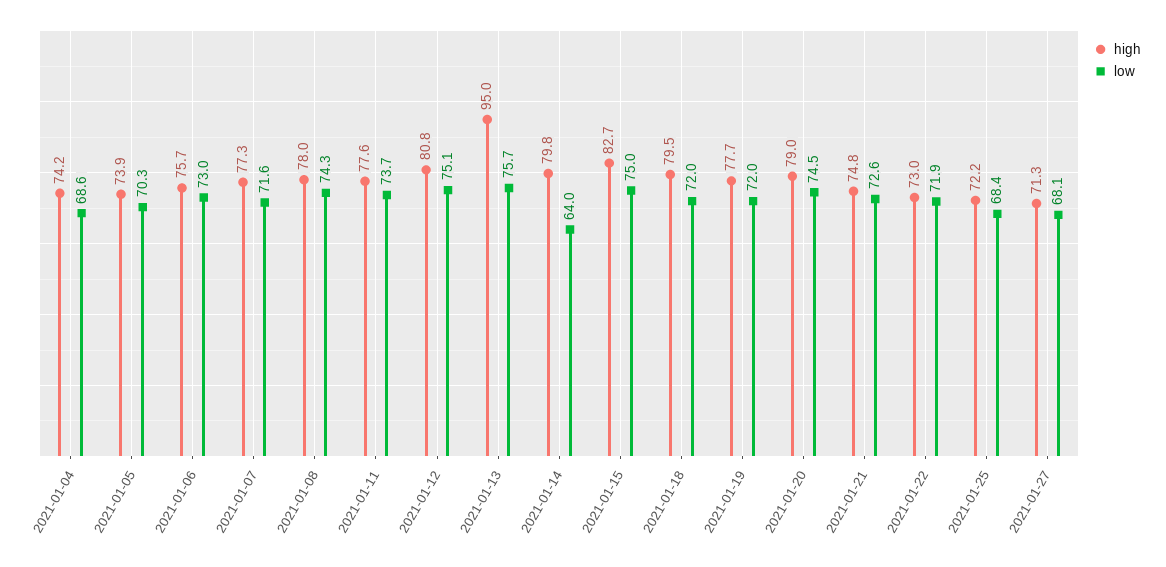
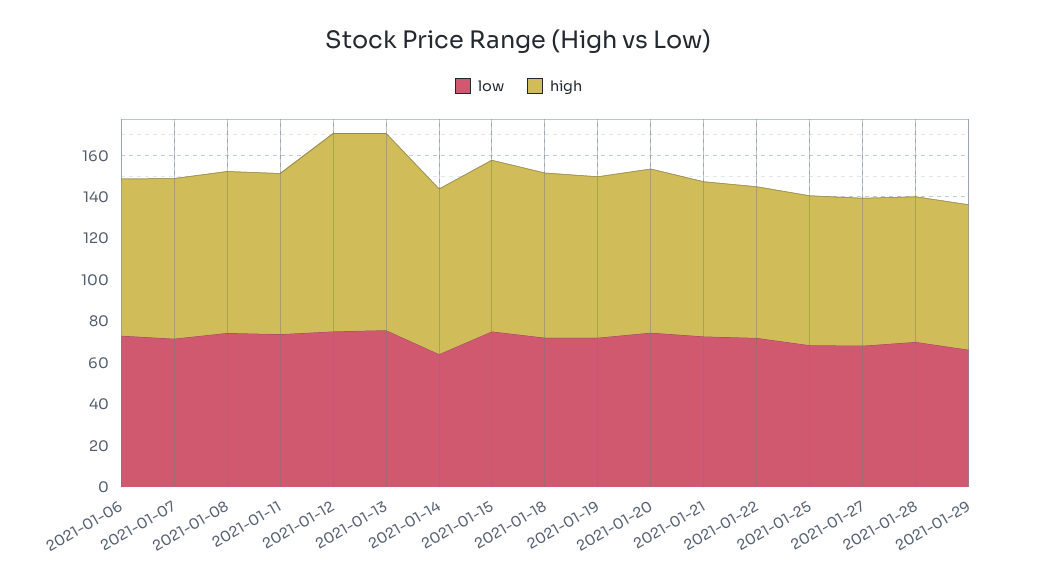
high, 2021-01-04: 74.2 -> none
low, 2021-01-04: 68.6 -> none
high, 2021-01-05: 73.9 -> none
low, 2021-01-05: 70.3 -> none
high, 2021-01-12: 80.8 -> 95
low, 2021-01-28: none -> 70
high, 2021-01-28: none -> 70
low, 2021-01-29: none -> 65
high, 2021-01-29: none -> 70

